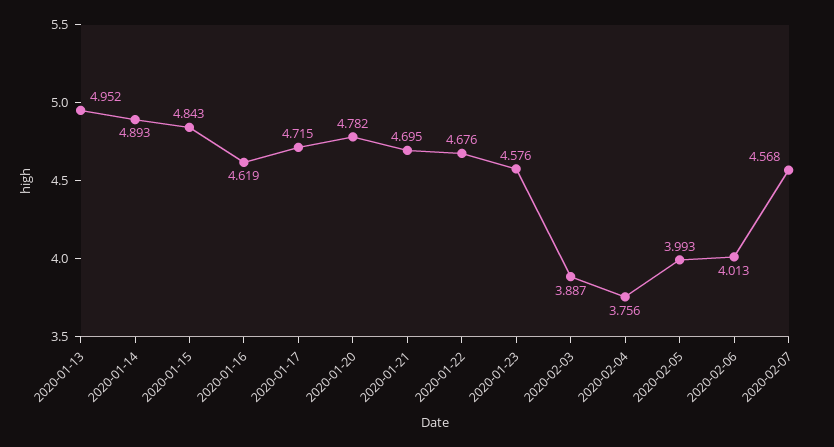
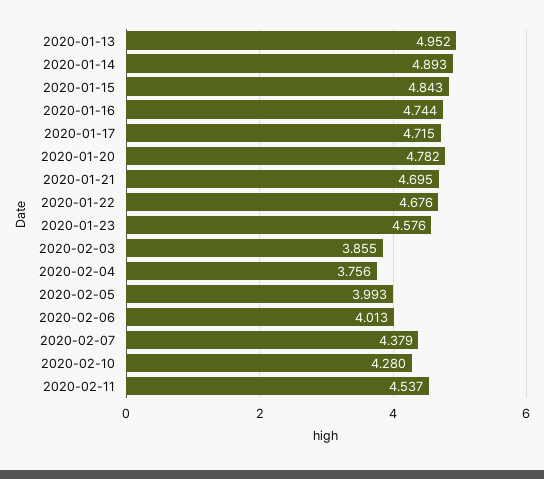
2020-01-16: 4.619 -> 4.744
2020-02-03: 3.887 -> 3.855
2020-02-07: 4.568 -> 4.379
2020-02-10: none -> 4.28
2020-02-11: none -> 4.537

